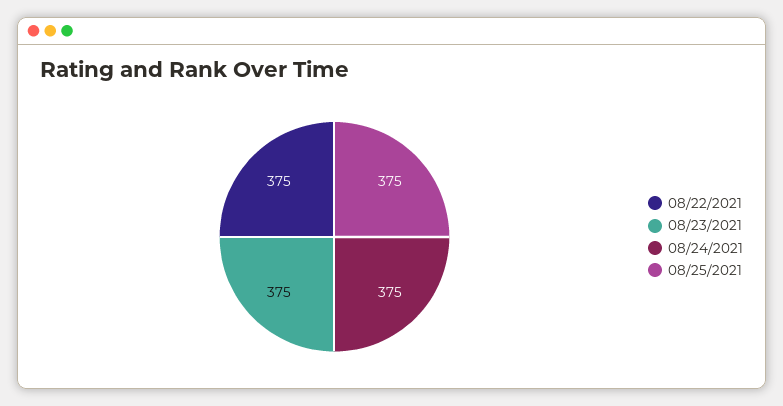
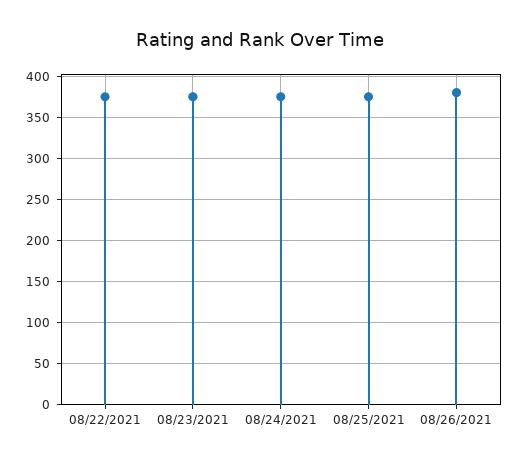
08/26/2021: none -> 380

